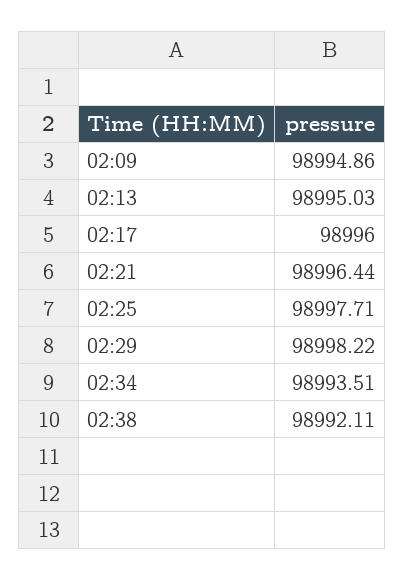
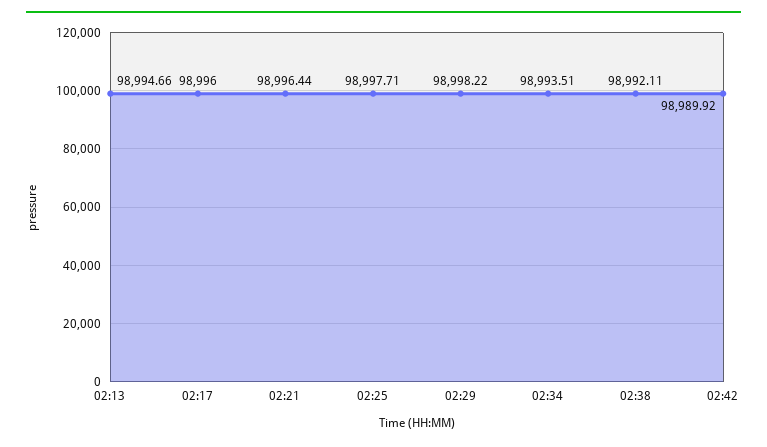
02:09: 98994.86 -> none
02:13: 98995.03 -> 98994.66
02:42: none -> 98989.92

